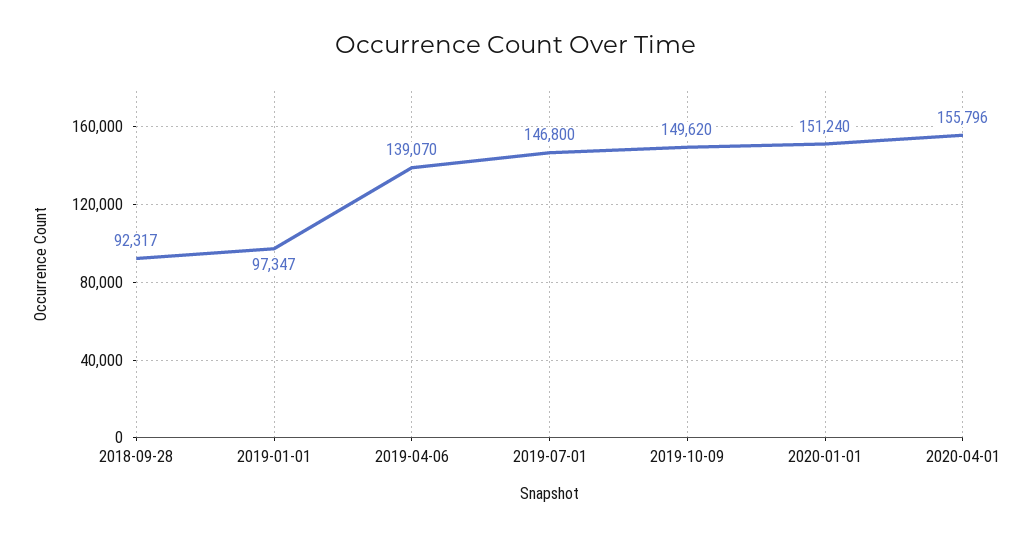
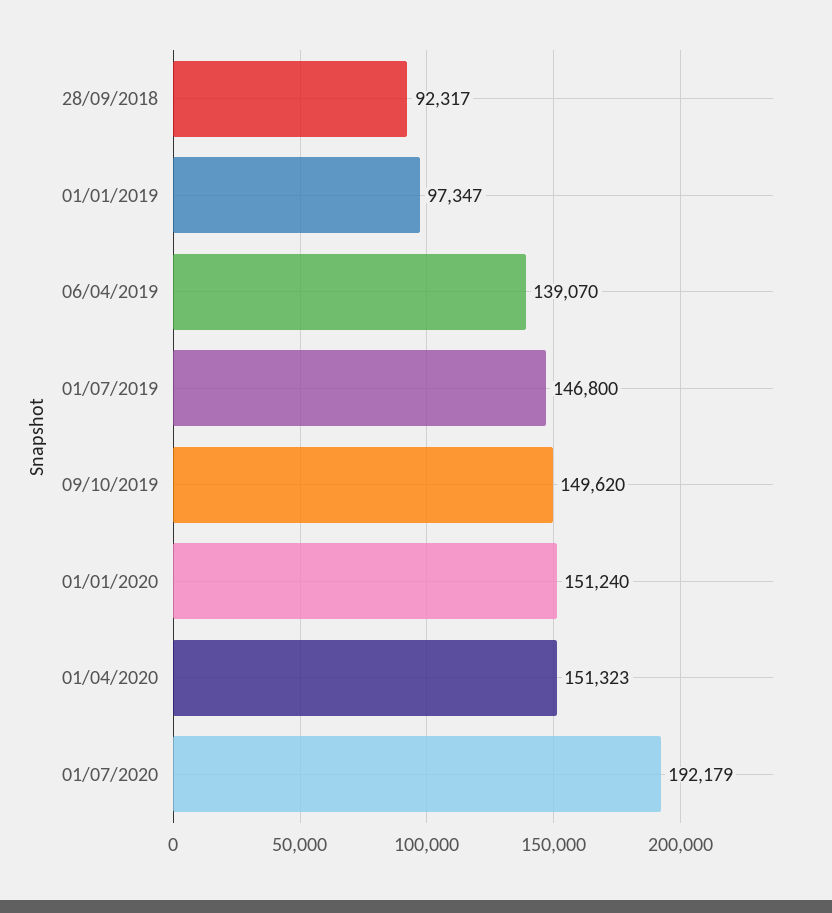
2020-04-01: 155796 -> 151323
01/07/2020: none -> 192179

